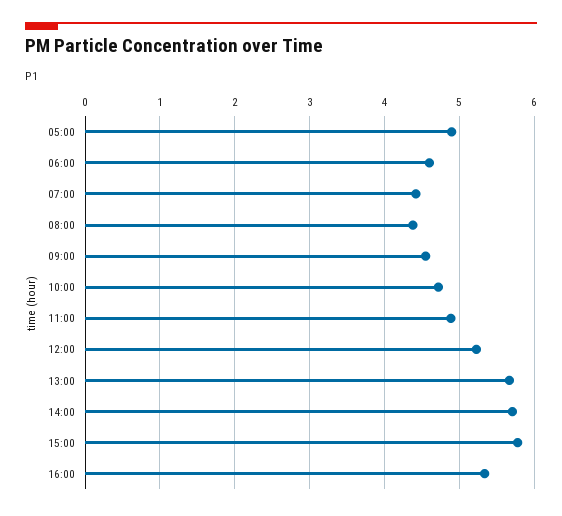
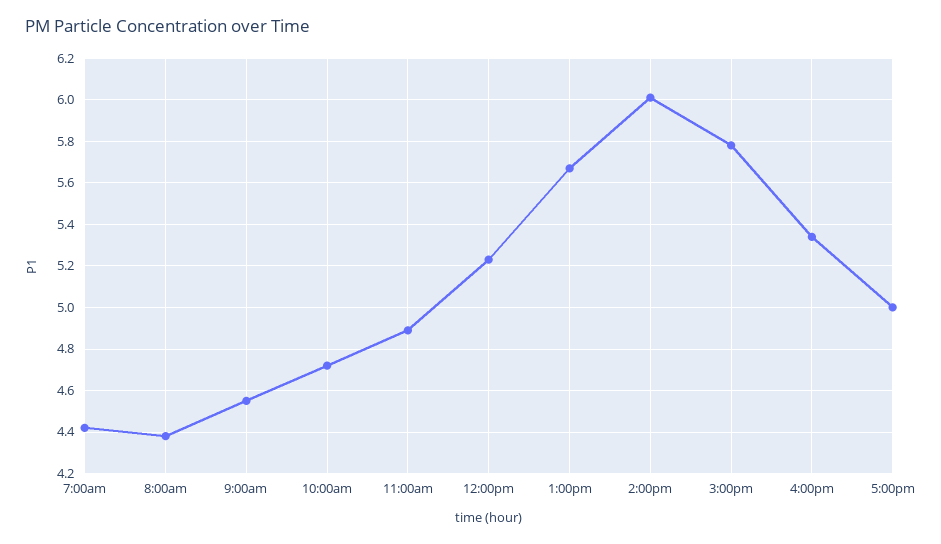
05:00: 4.9 -> none
06:00: 4.6 -> none
14:00: 5.7 -> 6
5:00pm: none -> 5

